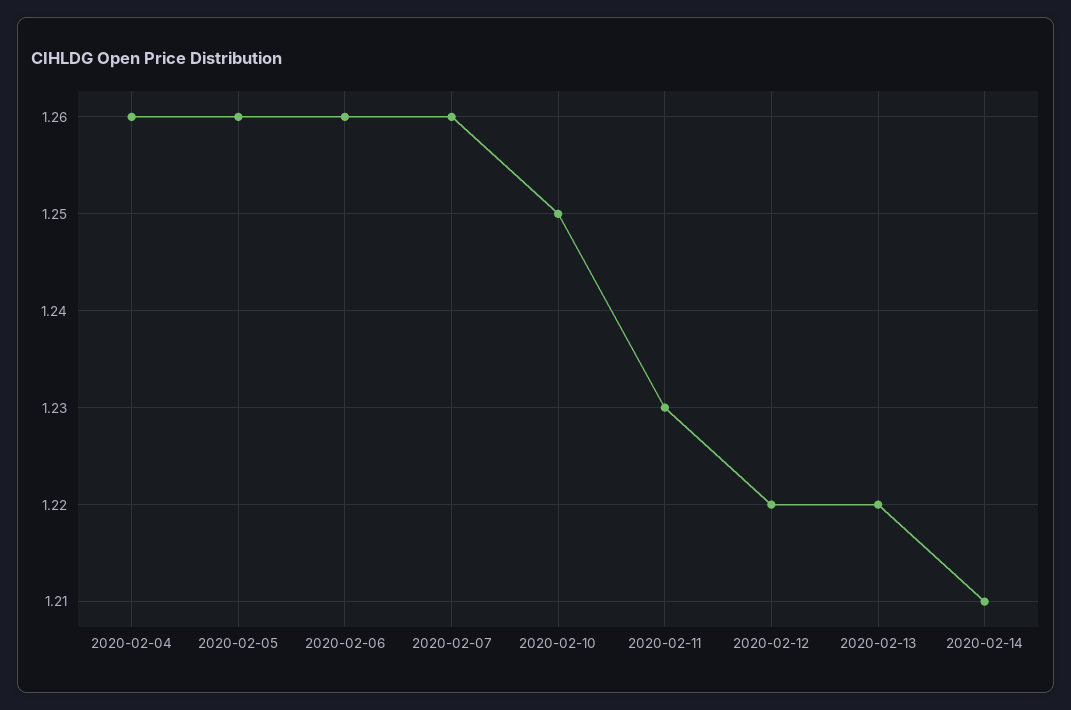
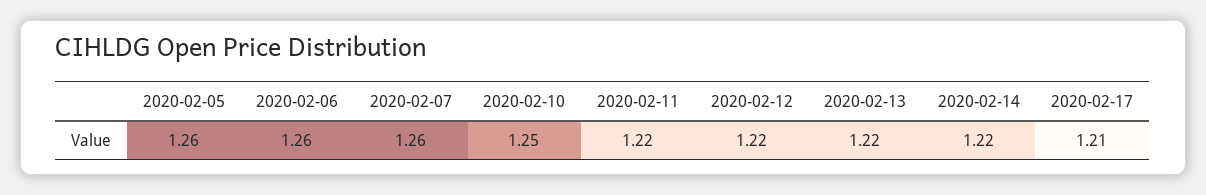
2020-02-04: 1.26 -> none
2020-02-11: 1.23 -> 1.22
2020-02-14: 1.21 -> 1.22
2020-02-17: none -> 1.21

